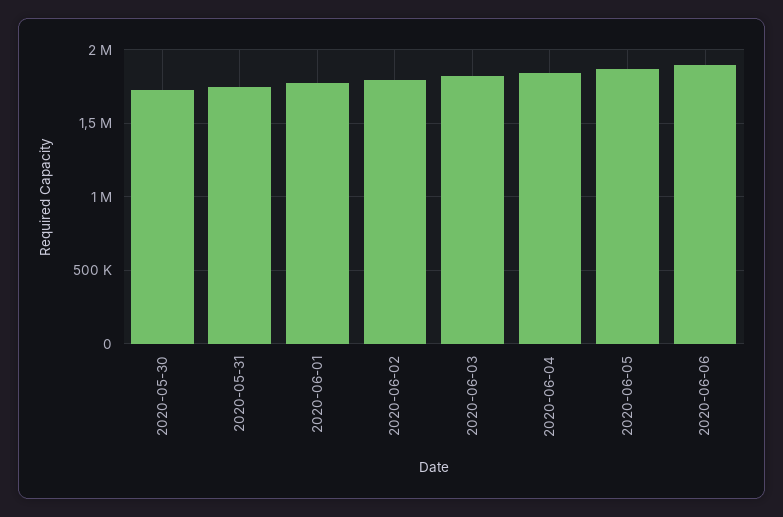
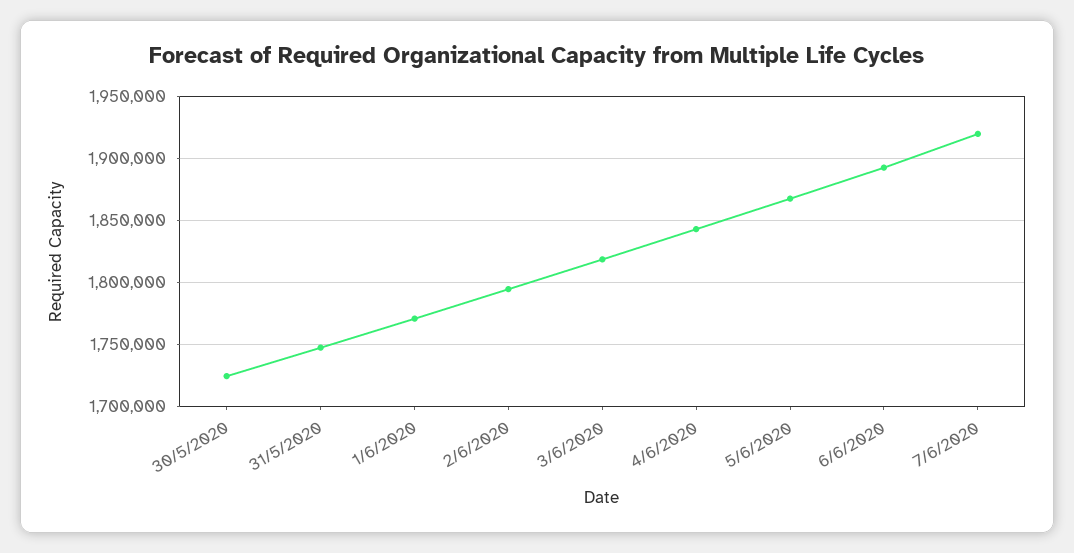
7/6/2020: none -> 1920000

